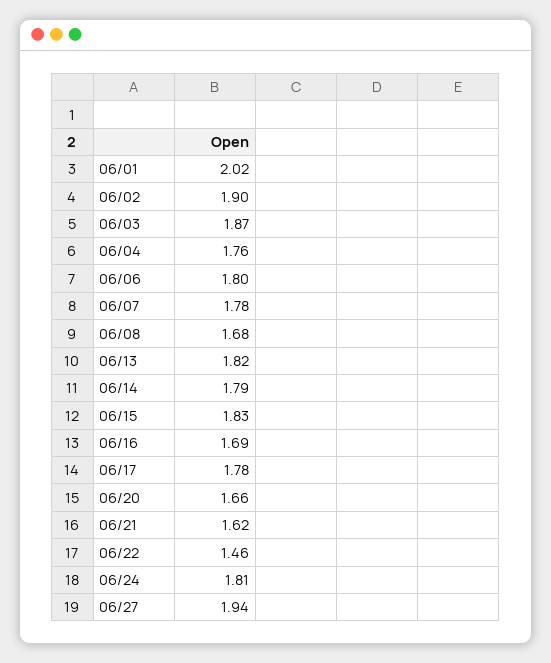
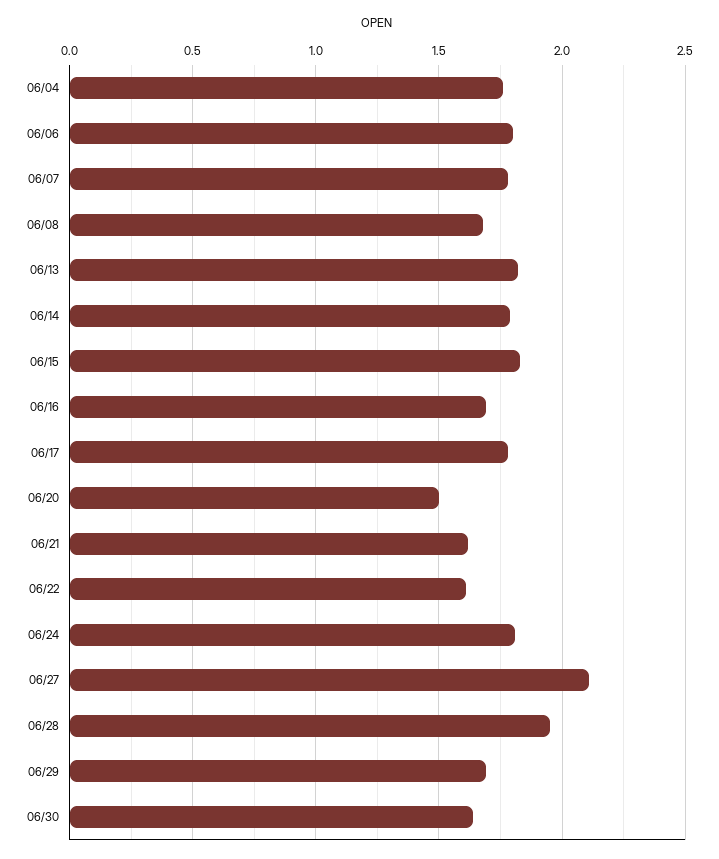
06/01: 2.02 -> none
06/02: 1.9 -> none
06/03: 1.87 -> none
06/20: 1.66 -> 1.5
06/22: 1.46 -> 1.6
06/27: 1.94 -> 2.1
06/28: none -> 1.95
06/29: none -> 1.7
06/30: none -> 1.65

